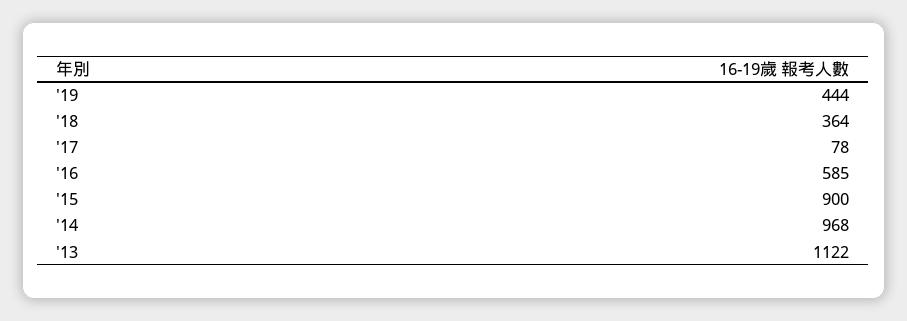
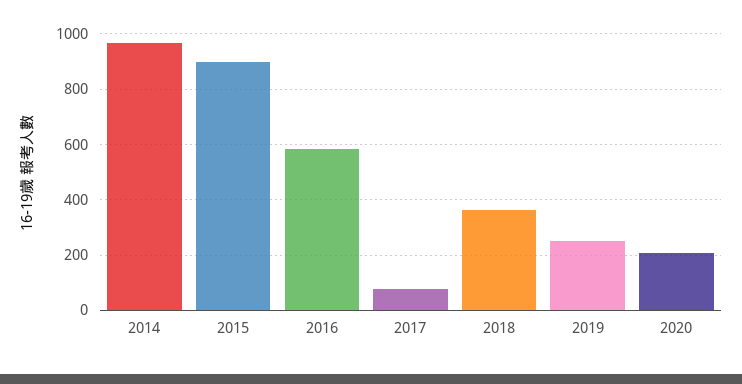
'19: 444 -> 250
'13: 1122 -> none
2020: none -> 200

